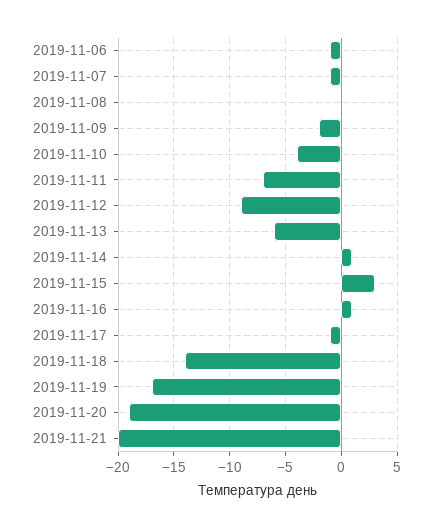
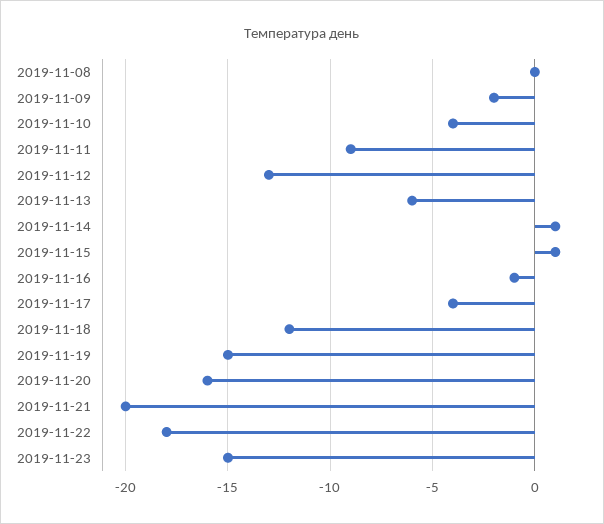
2019-11-06: -1 -> none
2019-11-07: -1 -> none
2019-11-11: -7 -> -9
2019-11-12: -9 -> -13
2019-11-15: 3 -> 1
2019-11-16: 1 -> -1
2019-11-17: -1 -> -4
2019-11-18: -14 -> -12
2019-11-19: -17 -> -15
2019-11-20: -19 -> -16
2019-11-22: none -> -18
2019-11-23: none -> -15

